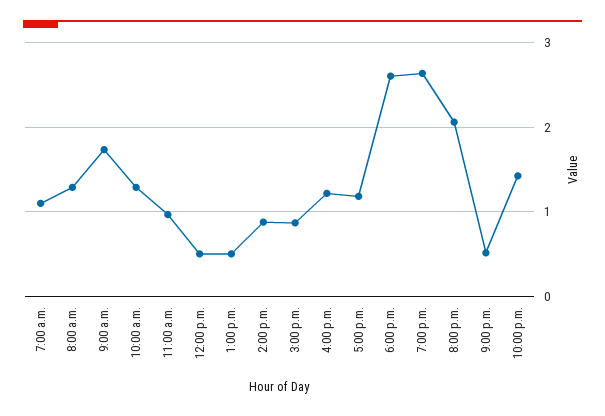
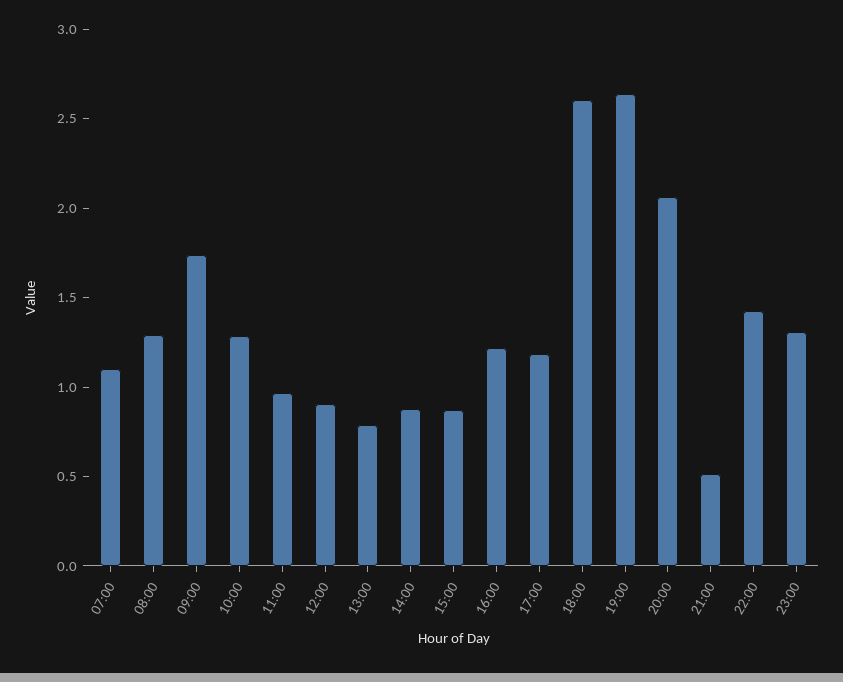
12:00 p.m.: 0.5 -> 0.9
1:00 p.m.: 0.5 -> 0.8
23:00: none -> 1.3

